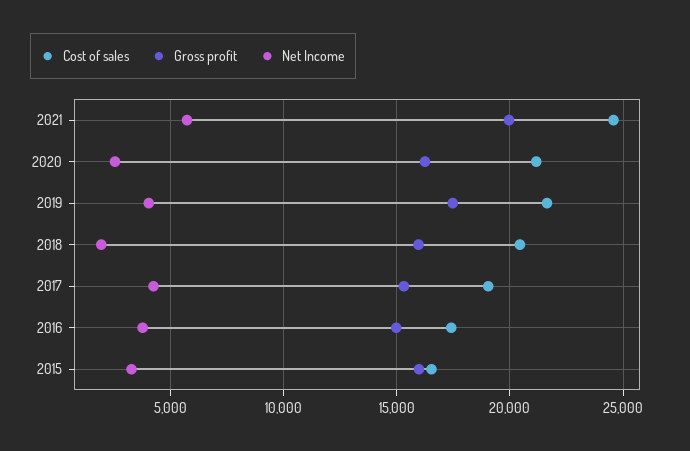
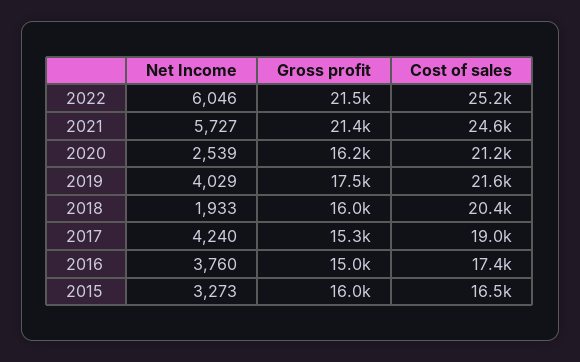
Gross profit, 2021: 20000 -> 21400
Net Income, 2022: none -> 6046
Gross profit, 2022: none -> 21500
Cost of sales, 2022: none -> 25200

